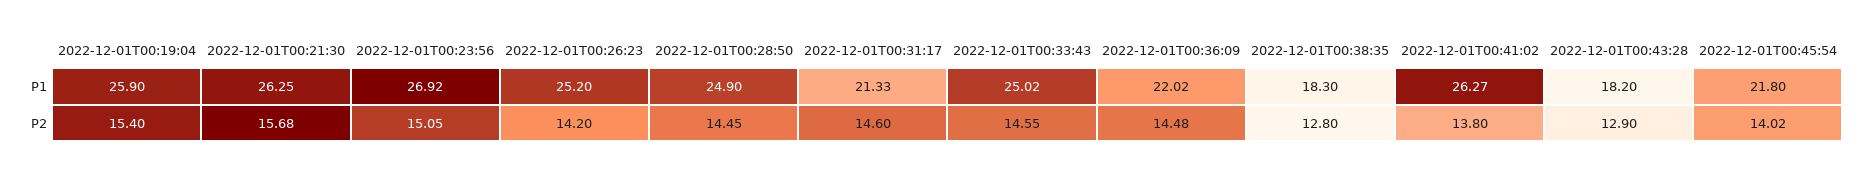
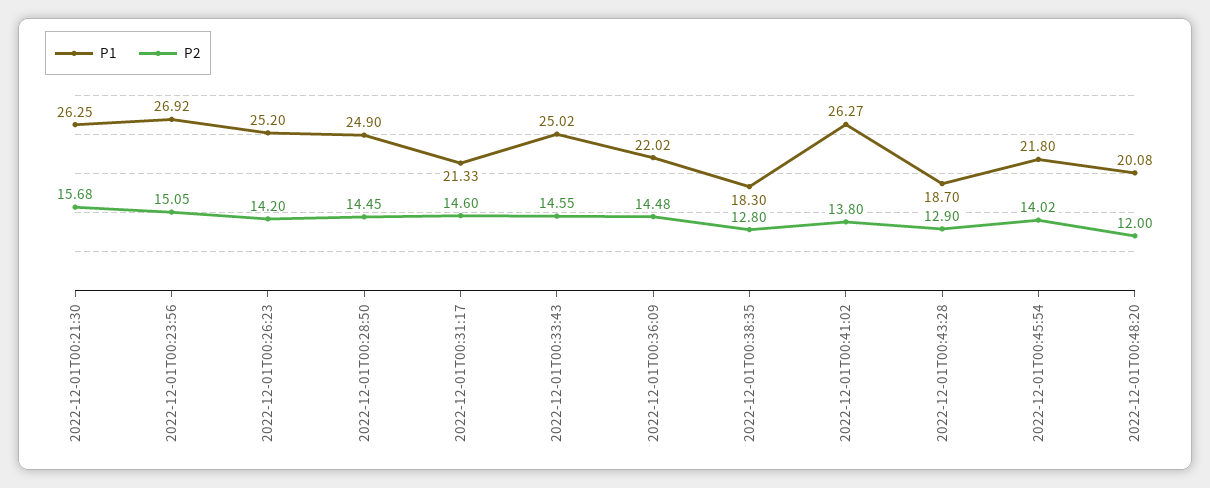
P1, 2022-12-01T00:19:04: 25.9 -> none
P1, 2022-12-01T00:43:28: 18.2 -> 18.7
P2, 2022-12-01T00:19:04: 15.4 -> none
P1, 2022-12-01T00:48:20: none -> 20.08
P2, 2022-12-01T00:48:20: none -> 12

